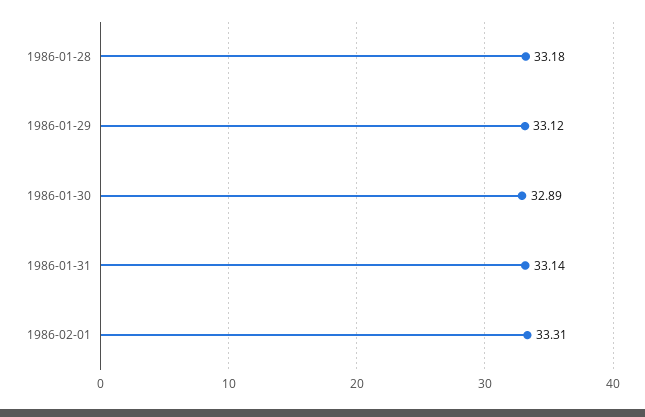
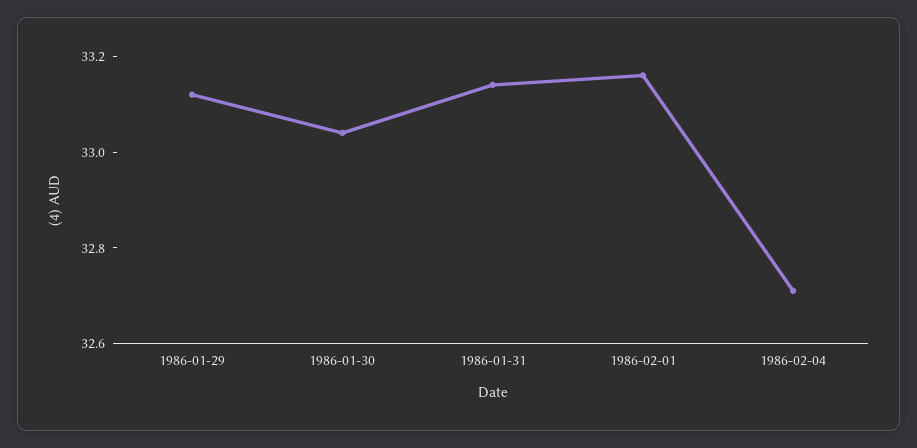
1986-01-28: 33.18 -> none
1986-01-30: 32.89 -> 33.05
1986-02-01: 33.31 -> 33.15
1986-02-04: none -> 32.7

